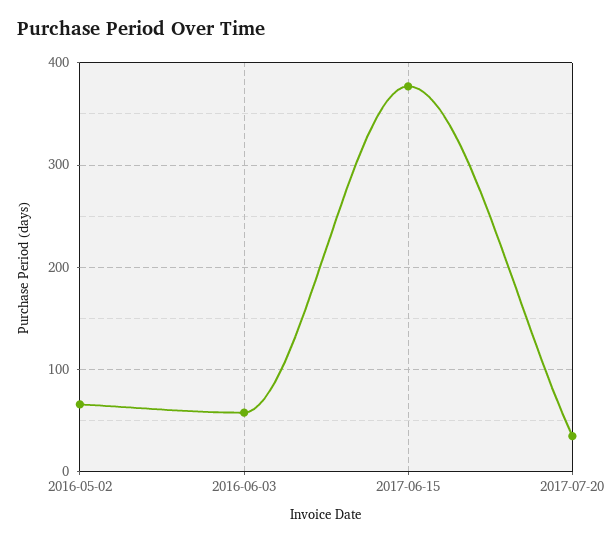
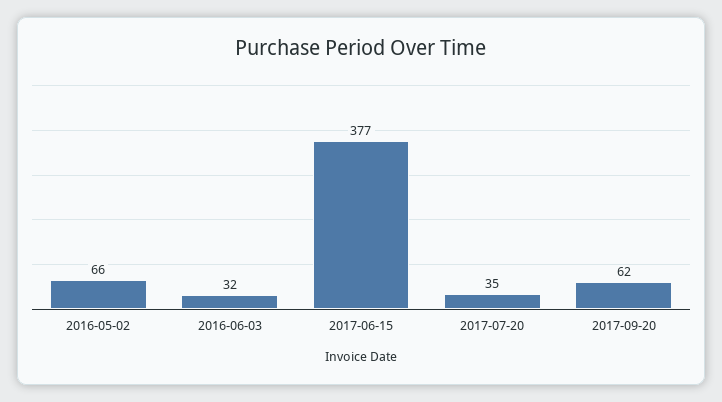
2016-06-03: 60 -> 32
2017-09-20: none -> 62

